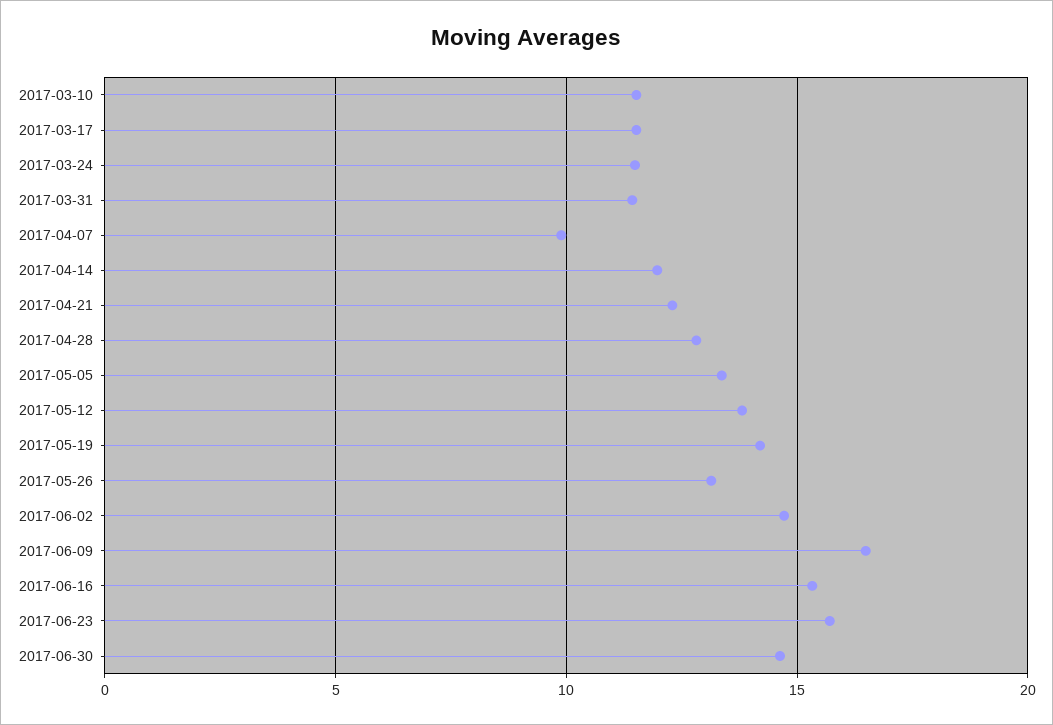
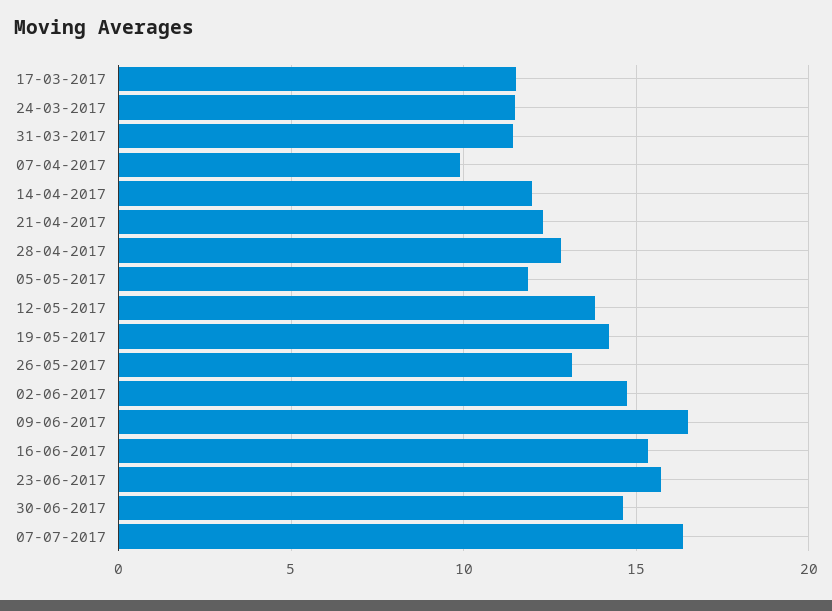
2017-03-10: 11.5 -> none
2017-05-05: 13.5 -> 12
07-07-2017: none -> 16.5

